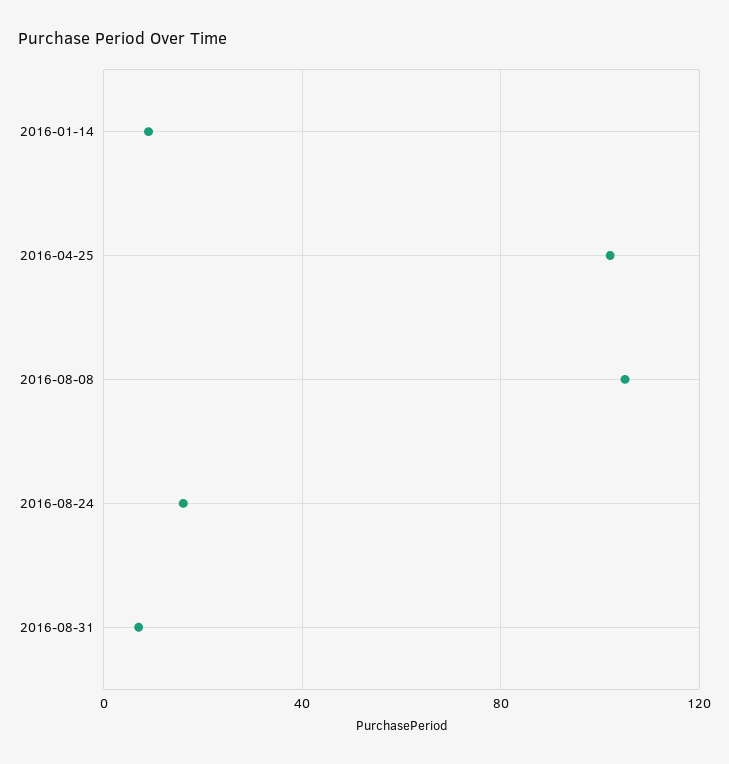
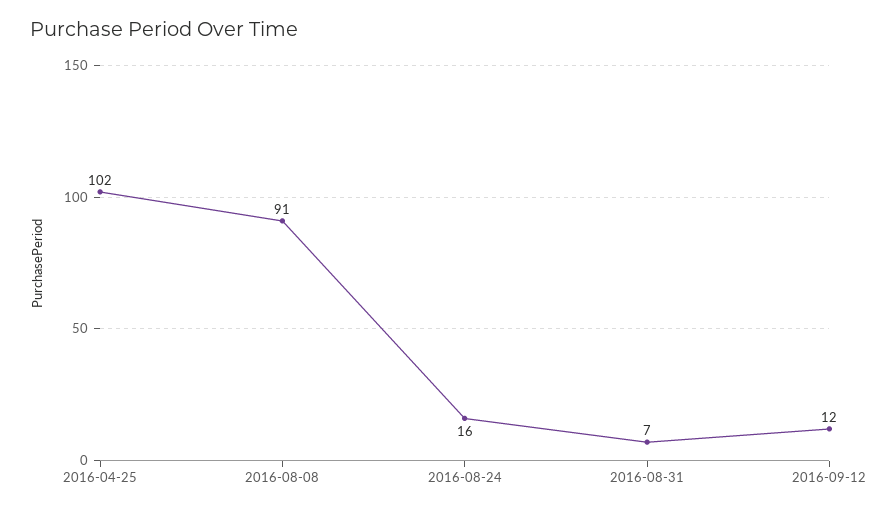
2016-01-14: 10 -> none
2016-08-08: 105 -> 91
2016-09-12: none -> 12

